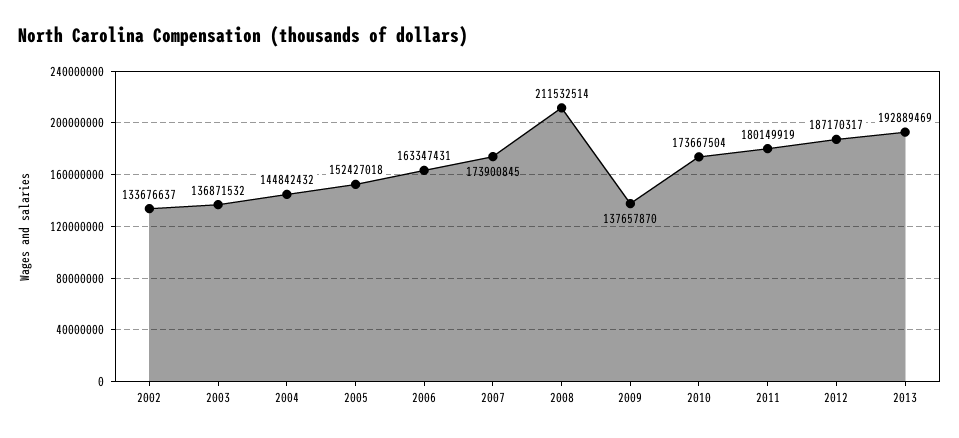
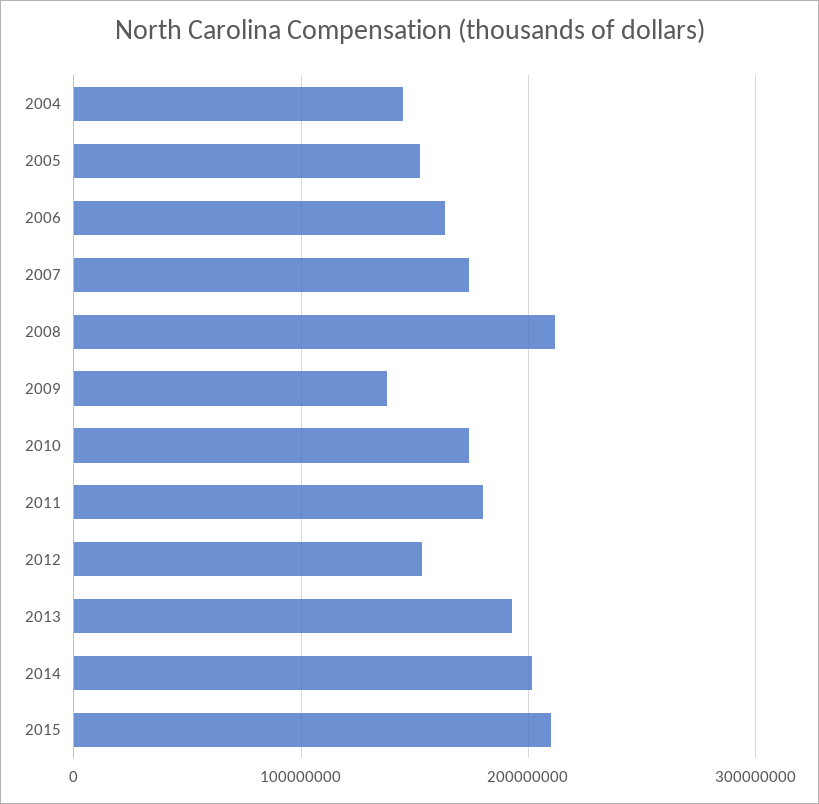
2002: 133676637 -> none
2003: 136871532 -> none
2012: 187170317 -> 150000000
2014: none -> 200000000
2015: none -> 210000000

